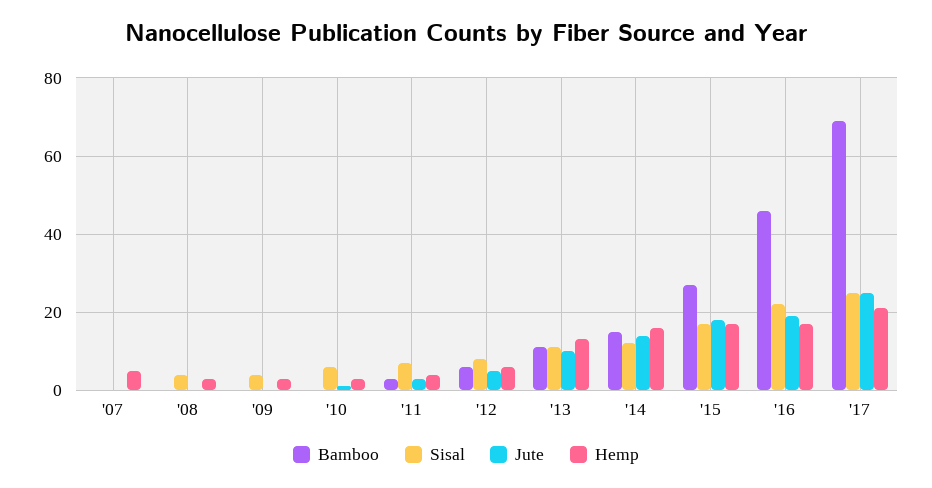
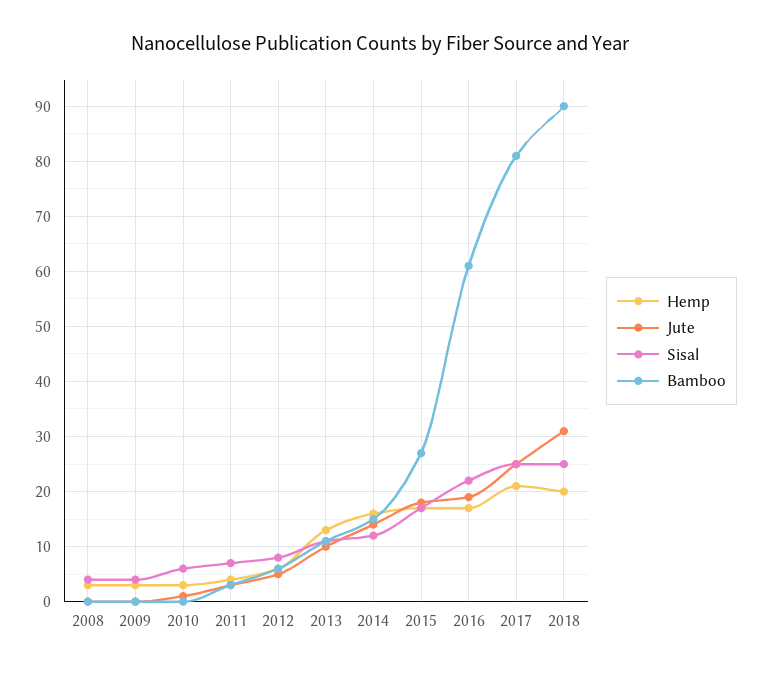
Bamboo, '07: 0 -> none
Sisal, '07: 0 -> none
Jute, '07: 0 -> none
Hemp, '07: 5 -> none
Bamboo, '16: 45 -> 60
Bamboo, '17: 70 -> 80
Hemp, 2018: none -> 20
Jute, 2018: none -> 30
Sisal, 2018: none -> 25
Bamboo, 2018: none -> 90

